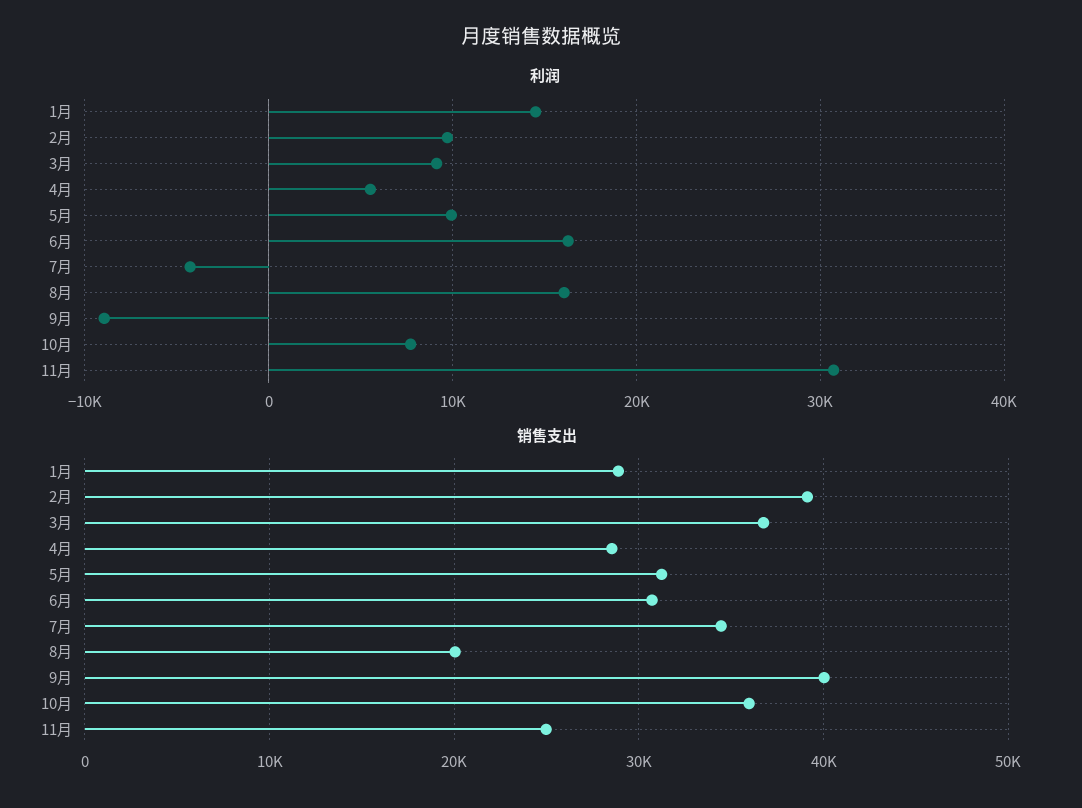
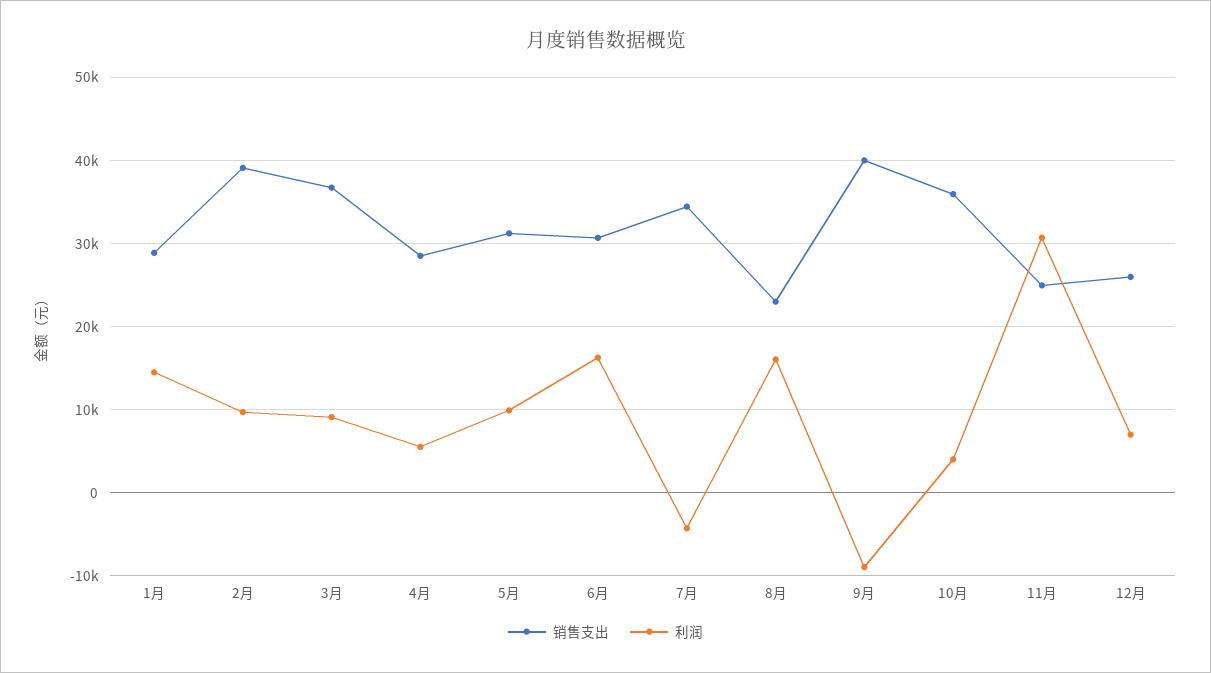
利润, 10月: 8000 -> 4000
销售支出, 8月: 20000 -> 23000
销售支出, 12月: none -> 26000
利润, 12月: none -> 7000

